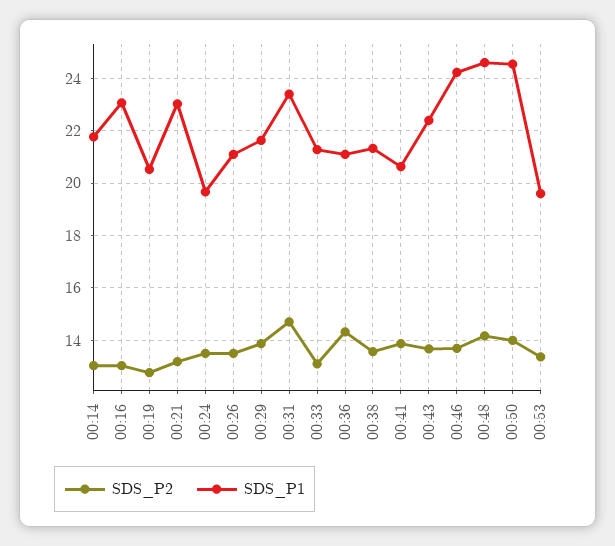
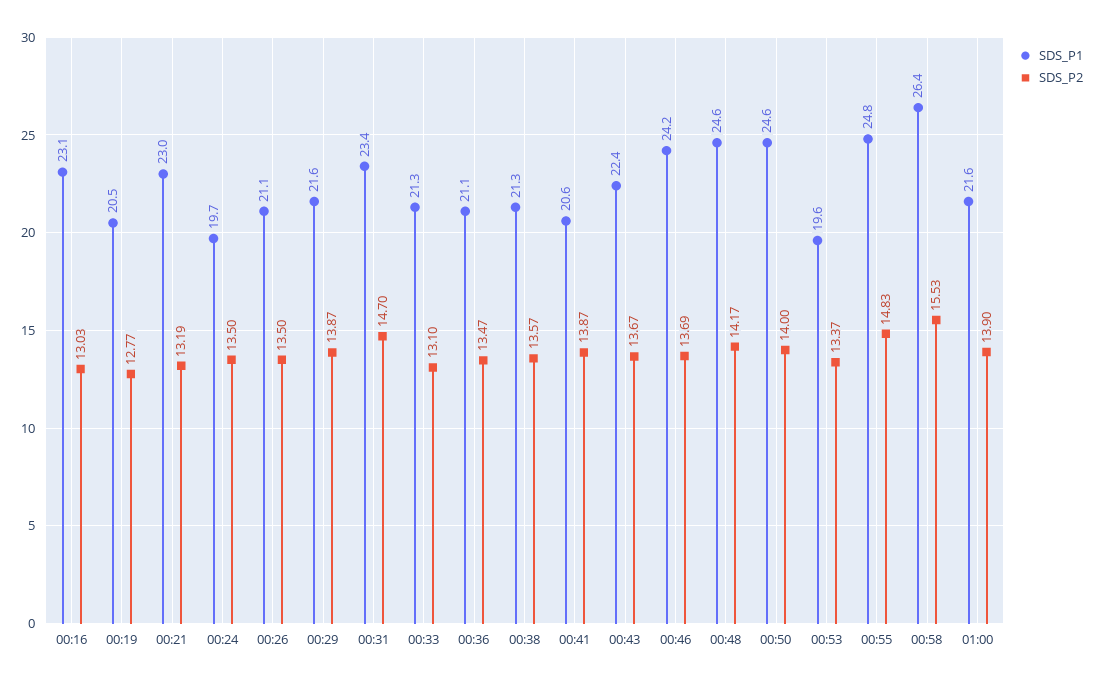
SDS_P2, 00:14: 13 -> none
SDS_P1, 00:14: 21.75 -> none
SDS_P2, 00:36: 14.25 -> 13.47
SDS_P1, 00:55: none -> 24.8
SDS_P2, 00:55: none -> 14.83
SDS_P1, 00:58: none -> 26.4
SDS_P2, 00:58: none -> 15.53
SDS_P1, 01:00: none -> 21.6
SDS_P2, 01:00: none -> 13.9

